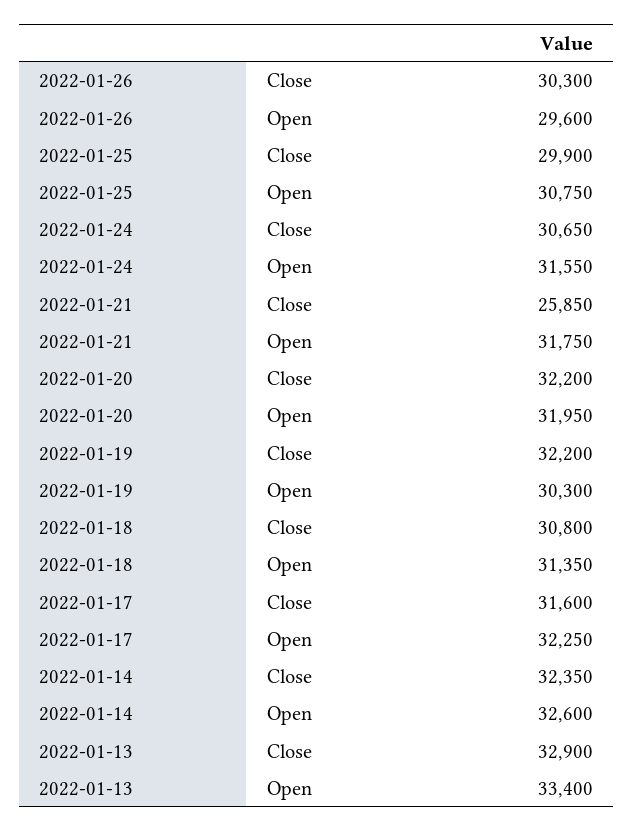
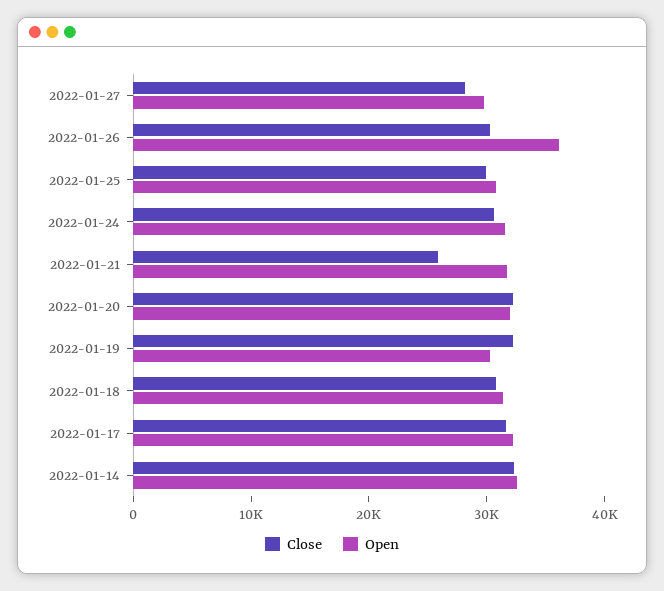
Open, 2022-01-26: 29600 -> 36000
Close, 2022-01-13: 32900 -> none
Open, 2022-01-13: 33400 -> none
Close, 2022-01-27: none -> 28000
Open, 2022-01-27: none -> 30000

